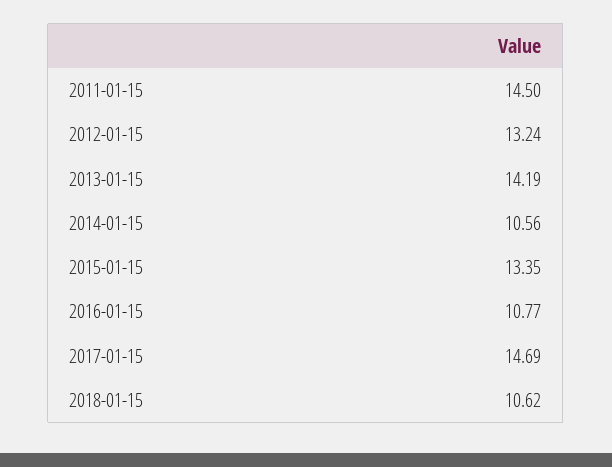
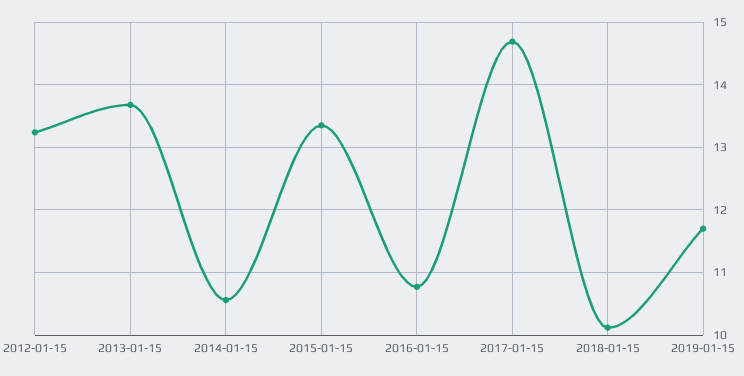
2011-01-15: 14.5 -> none
2013-01-15: 14.19 -> 13.7
2018-01-15: 10.62 -> 10.1
2019-01-15: none -> 11.7

